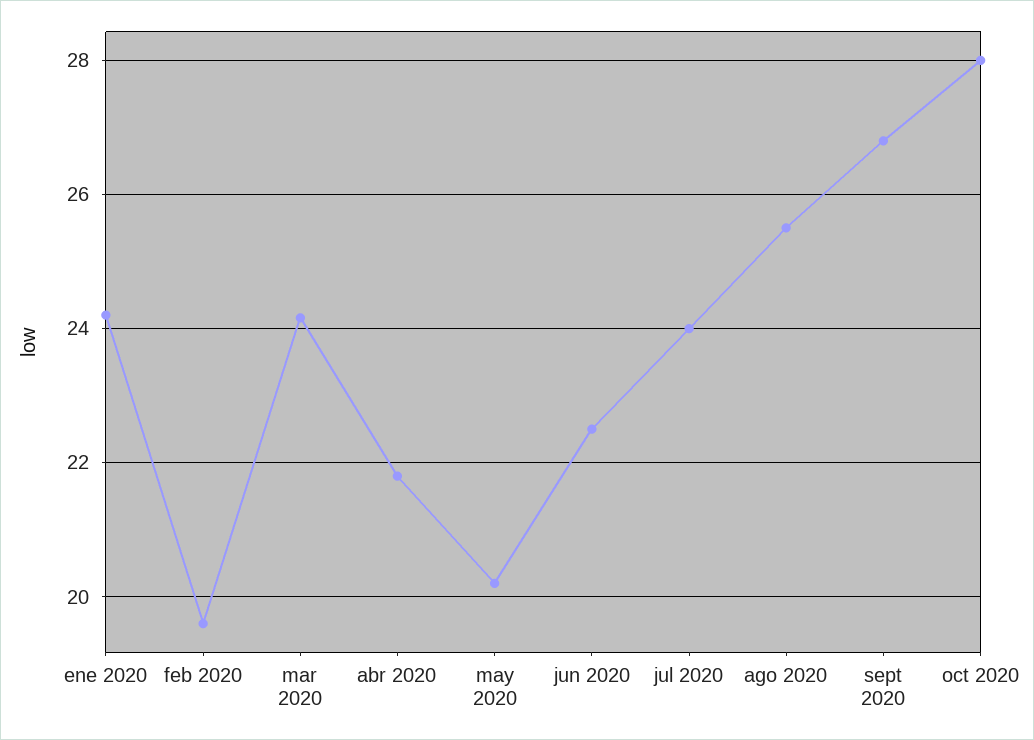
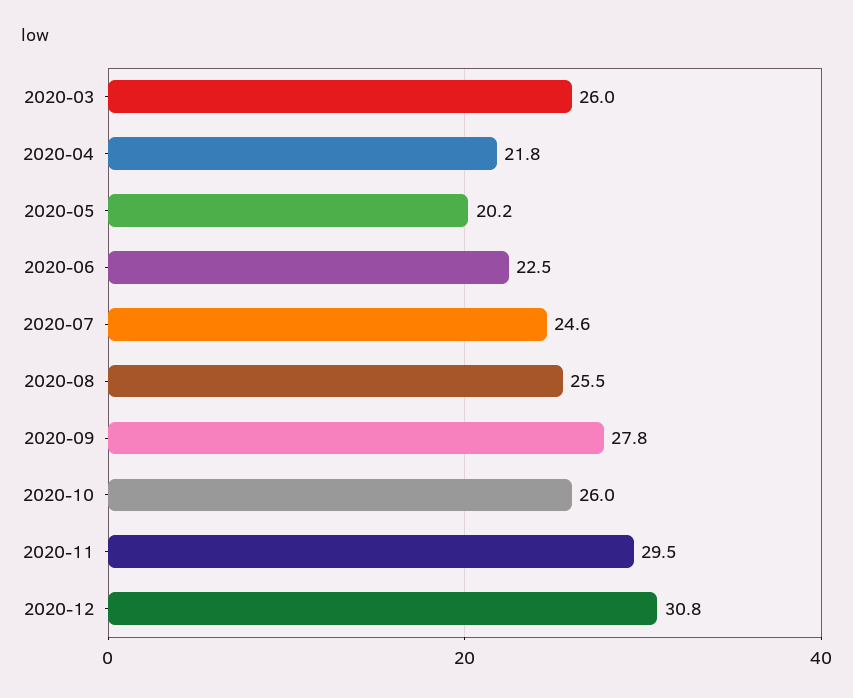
ene 2020: 24.2 -> none
feb 2020: 19.6 -> none
mar 2020: 24.2 -> 26
jul 2020: 24 -> 24.6
sept 2020: 26.8 -> 27.8
oct 2020: 28 -> 26
2020-11: none -> 29.5
2020-12: none -> 30.8

